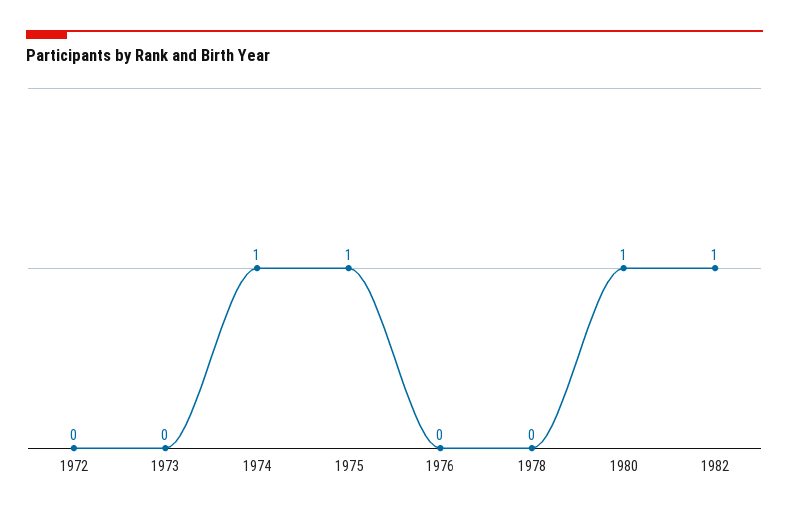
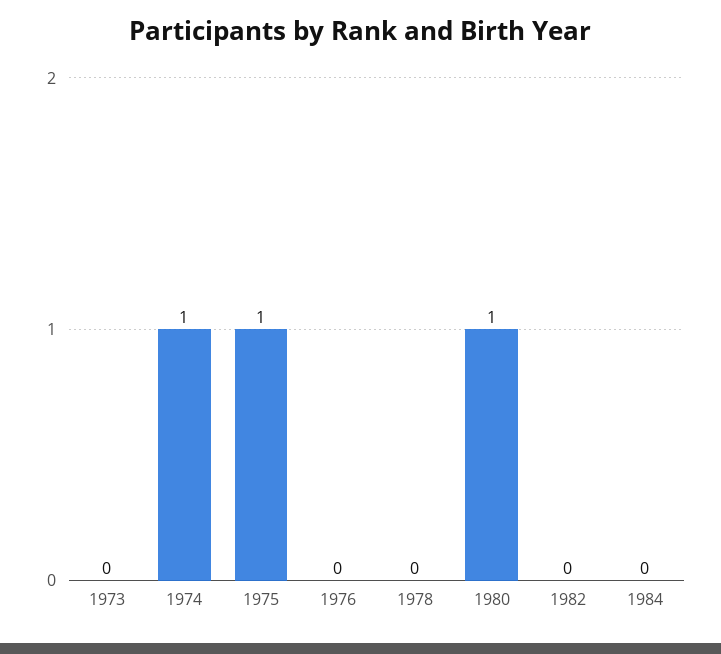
1972: 0 -> none
1982: 1 -> 0
1984: none -> 0

